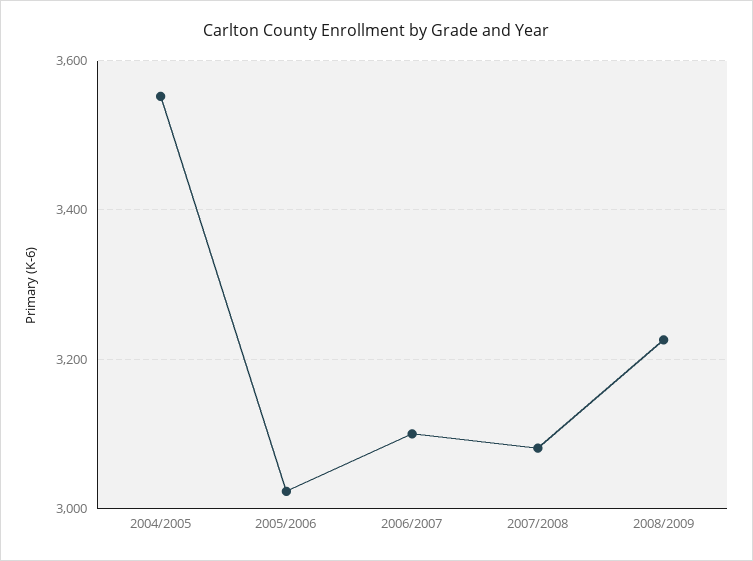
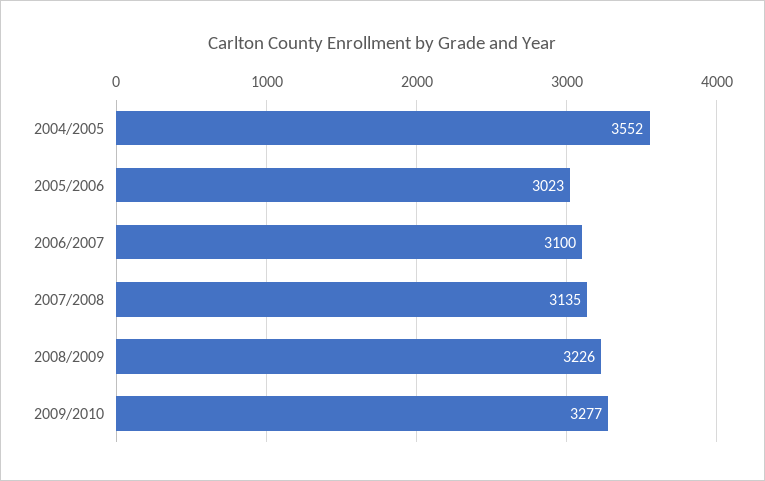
2007/2008: 3080 -> 3135
2009/2010: none -> 3277

